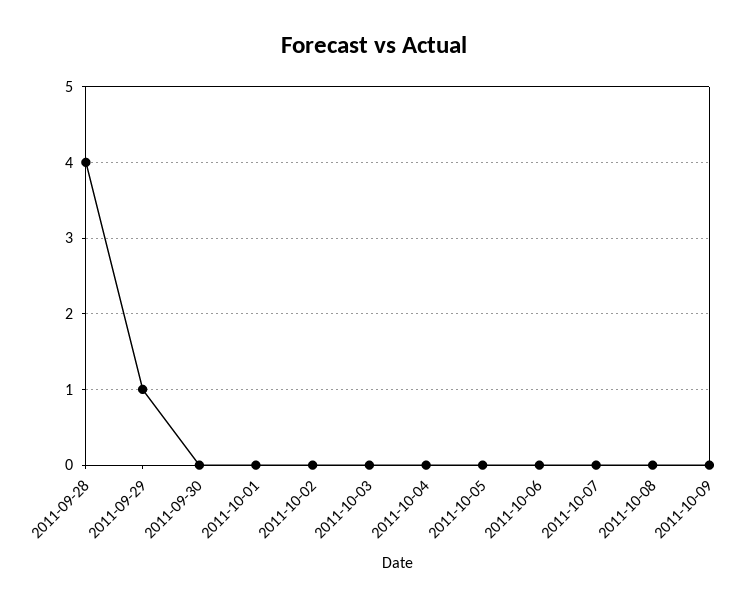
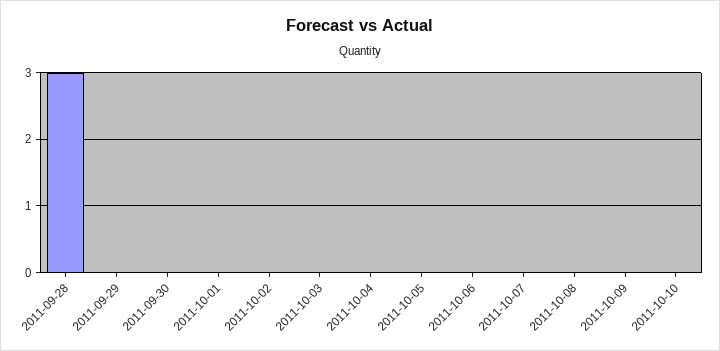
2011-09-28: 4 -> 3
2011-09-29: 1 -> 0
2011-10-10: none -> 0

